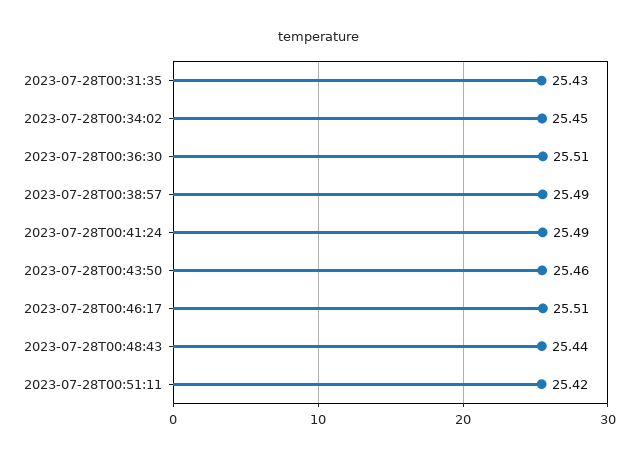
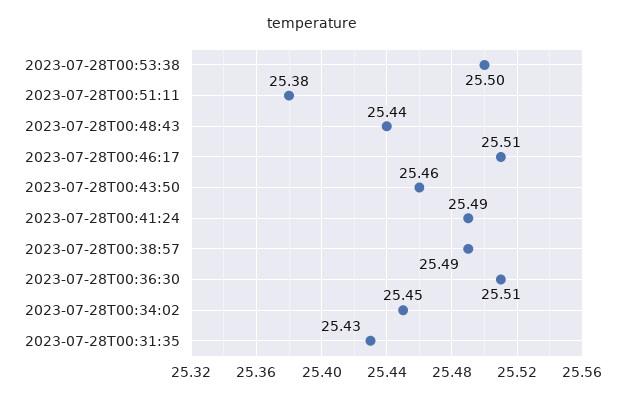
2023-07-28T00:51:11: 25.42 -> 25.38
2023-07-28T00:53:38: none -> 25.5

